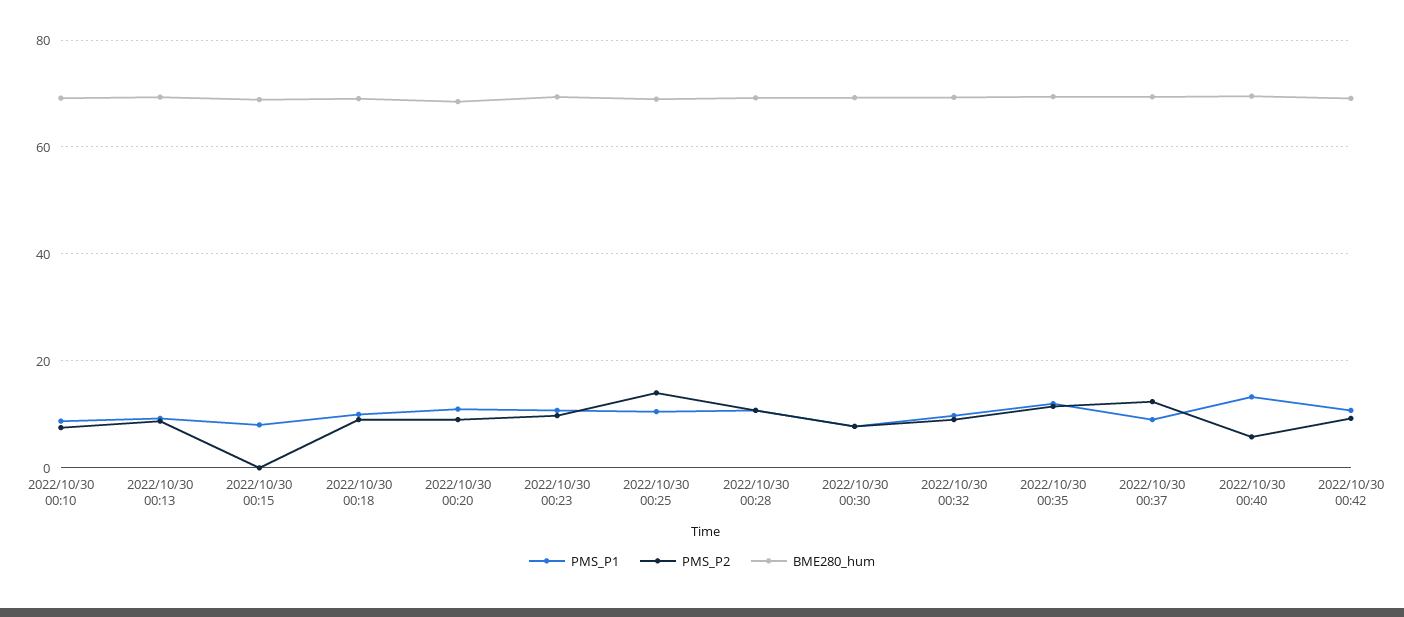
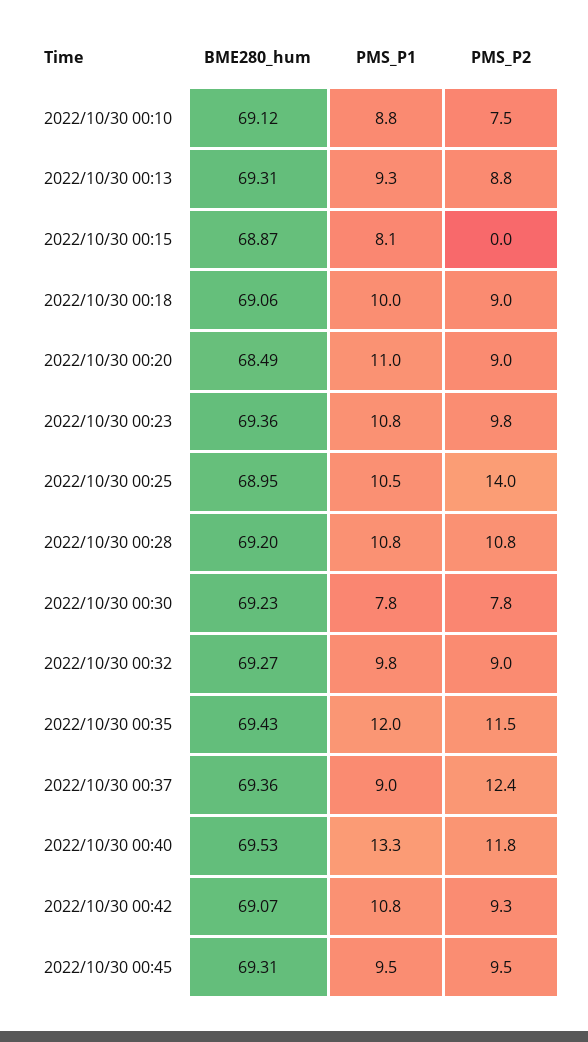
PMS_P2, 2022/10/30 00:40: 6 -> 11.8
BME280_hum, 2022/10/30 00:45: none -> 69.31
PMS_P1, 2022/10/30 00:45: none -> 9.5
PMS_P2, 2022/10/30 00:45: none -> 9.5

